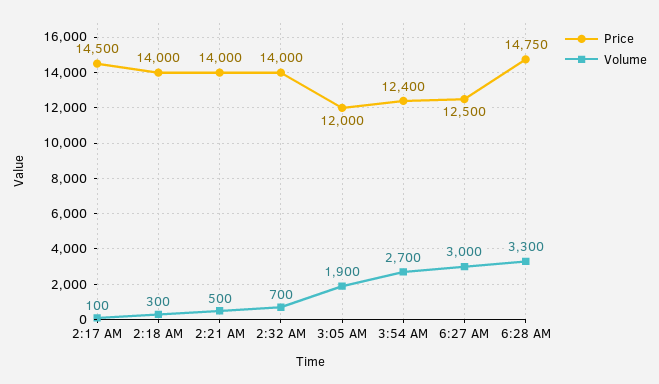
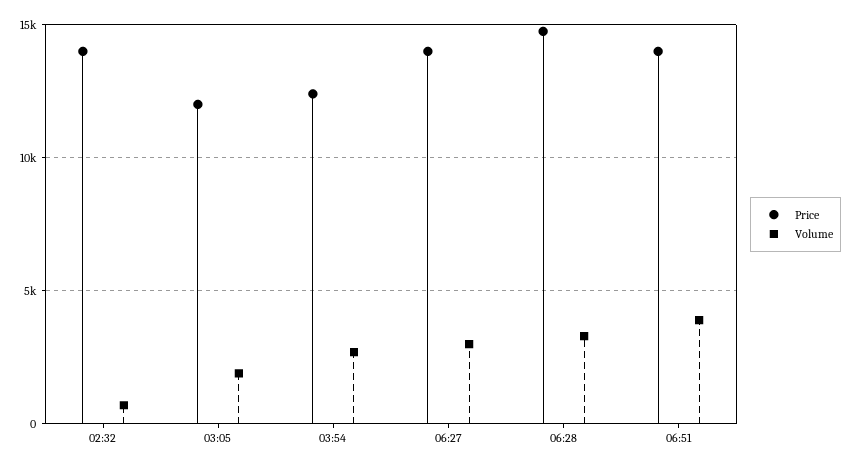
Price, 2:17 AM: 14500 -> none
Volume, 2:17 AM: 100 -> none
Price, 2:18 AM: 14000 -> none
Volume, 2:18 AM: 300 -> none
Price, 2:21 AM: 14000 -> none
Volume, 2:21 AM: 500 -> none
Price, 6:27 AM: 12500 -> 14000
Price, 06:51: none -> 14000
Volume, 06:51: none -> 4000

